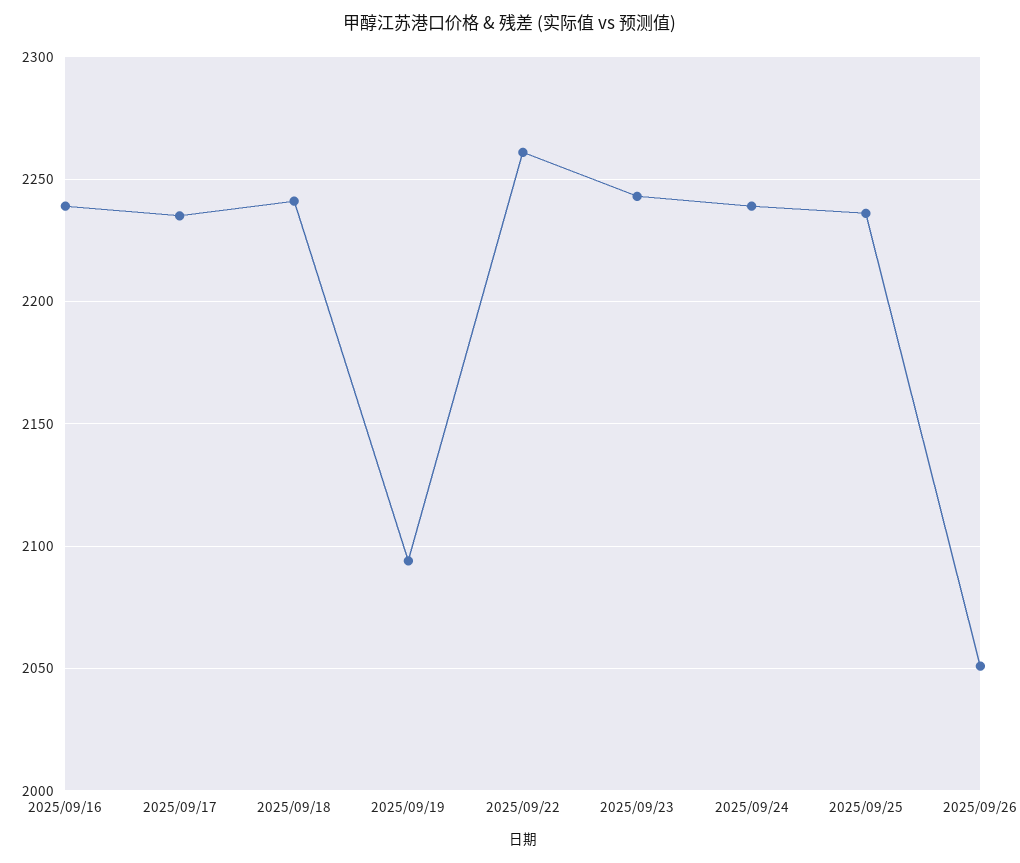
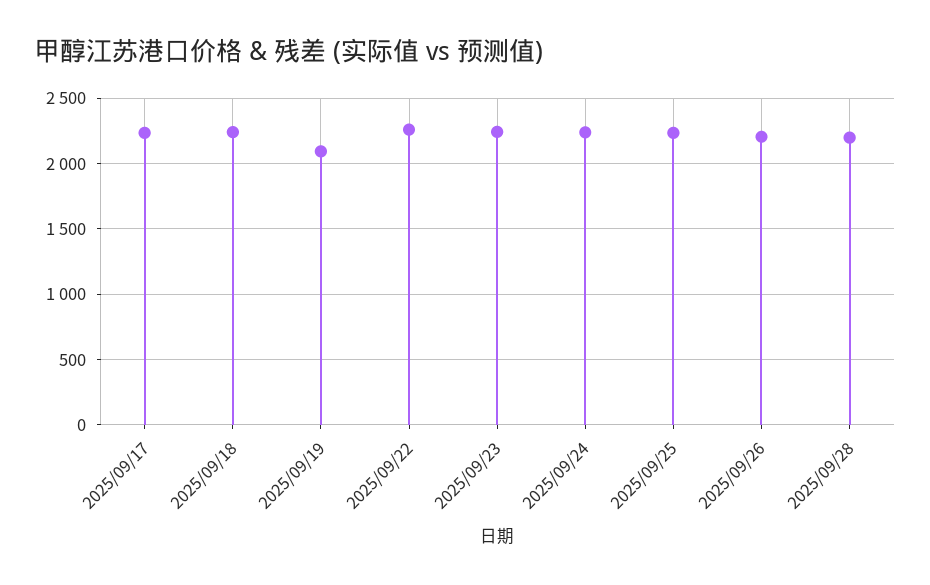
2025/09/16: 2240 -> none
2025/09/26: 2050 -> 2200
2025/09/28: none -> 2200

